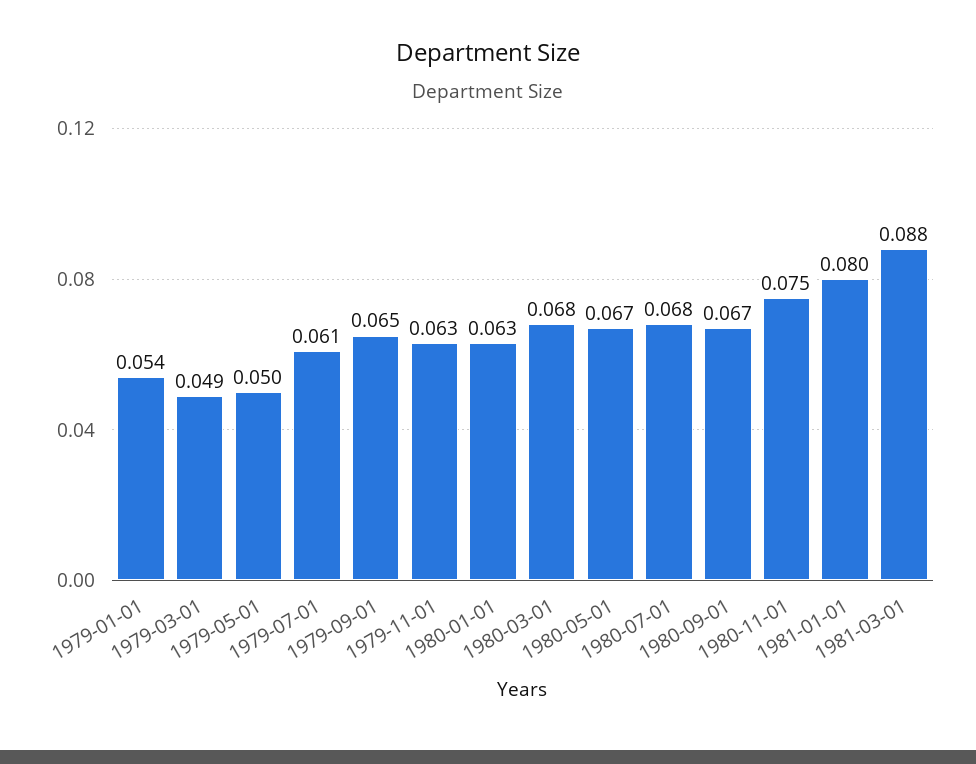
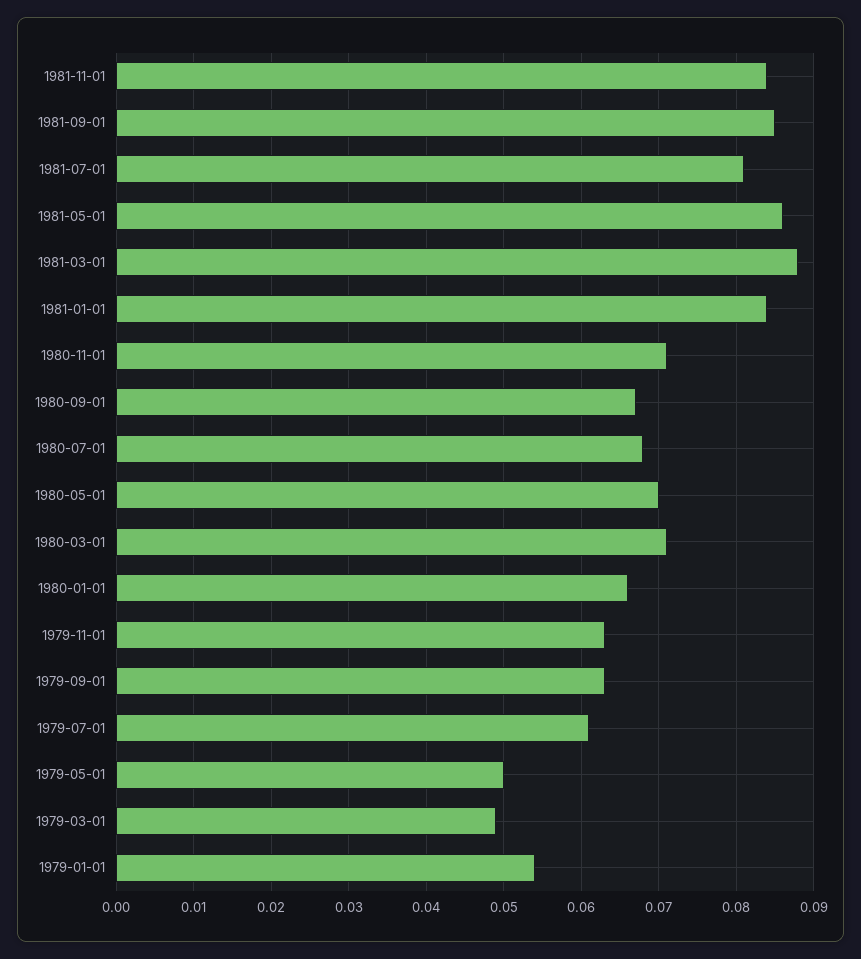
1979-09-01: 0.065 -> 0.063
1980-01-01: 0.063 -> 0.066
1980-03-01: 0.068 -> 0.071
1980-05-01: 0.067 -> 0.07
1980-11-01: 0.075 -> 0.071
1981-01-01: 0.08 -> 0.084
1981-11-01: none -> 0.084
1981-09-01: none -> 0.085
1981-07-01: none -> 0.081
1981-05-01: none -> 0.086

